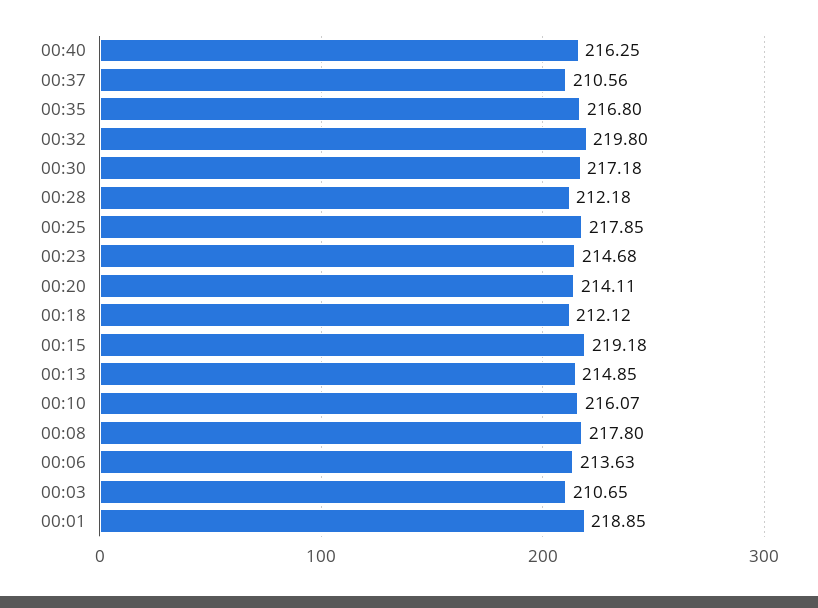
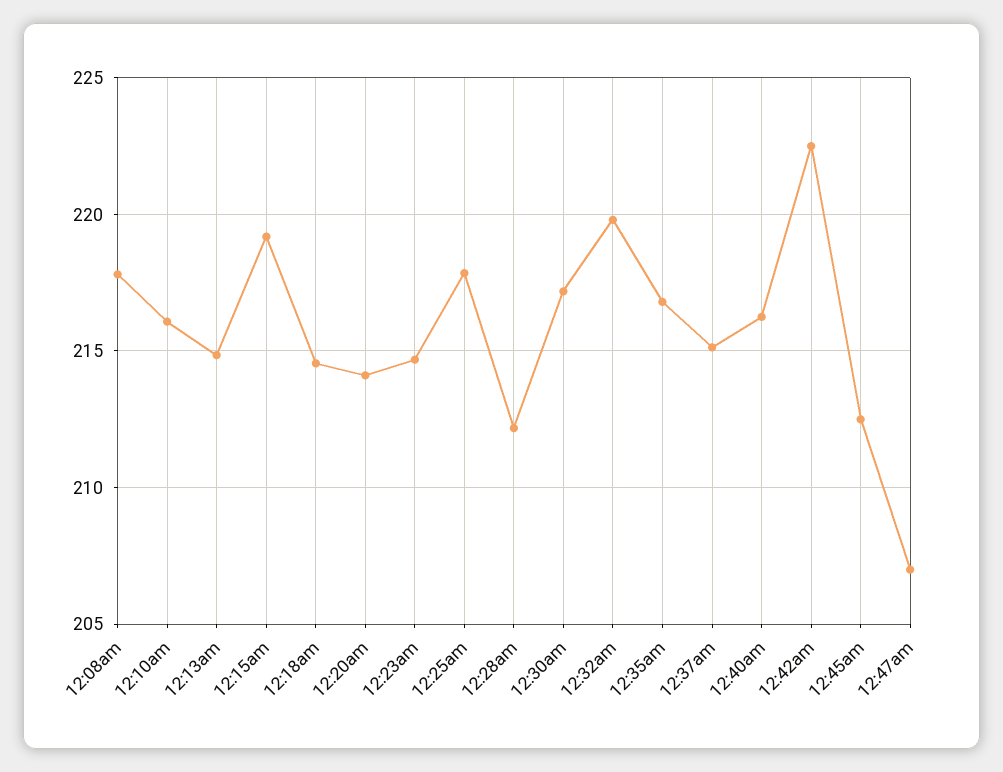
00:37: 210.56 -> 215
00:18: 212.12 -> 214.5
00:06: 213.63 -> none
00:03: 210.65 -> none
00:01: 218.85 -> none
12:42am: none -> 222.5
12:45am: none -> 212.5
12:47am: none -> 207

